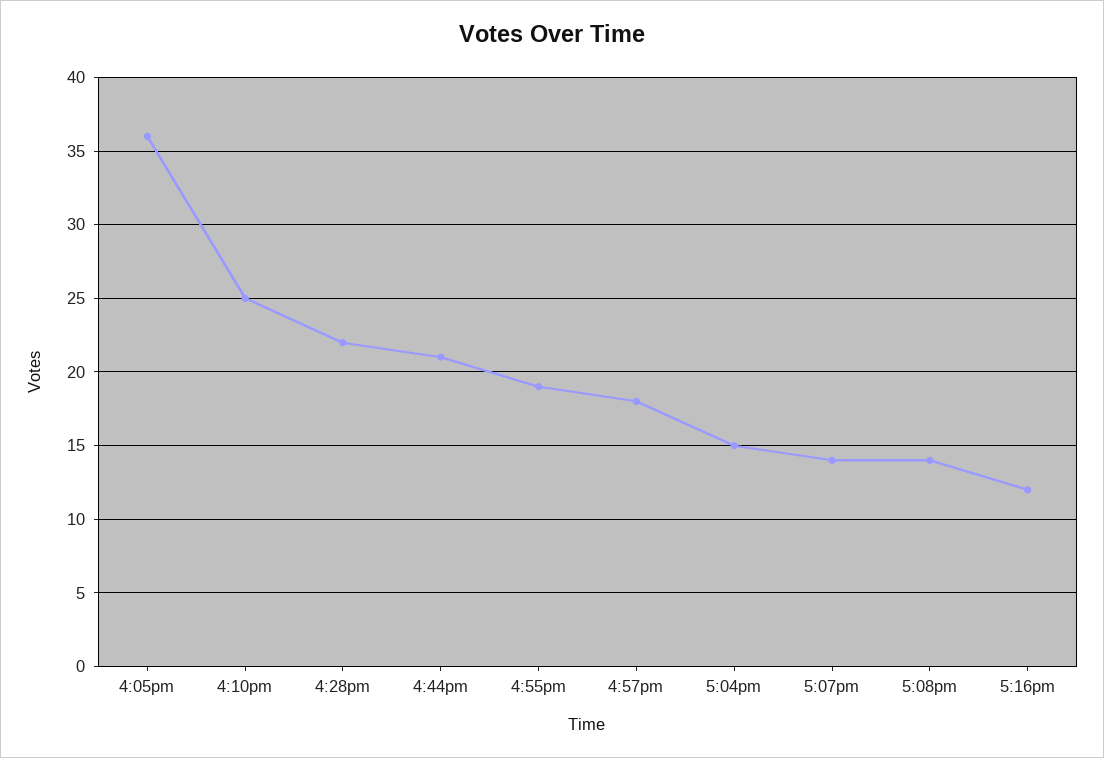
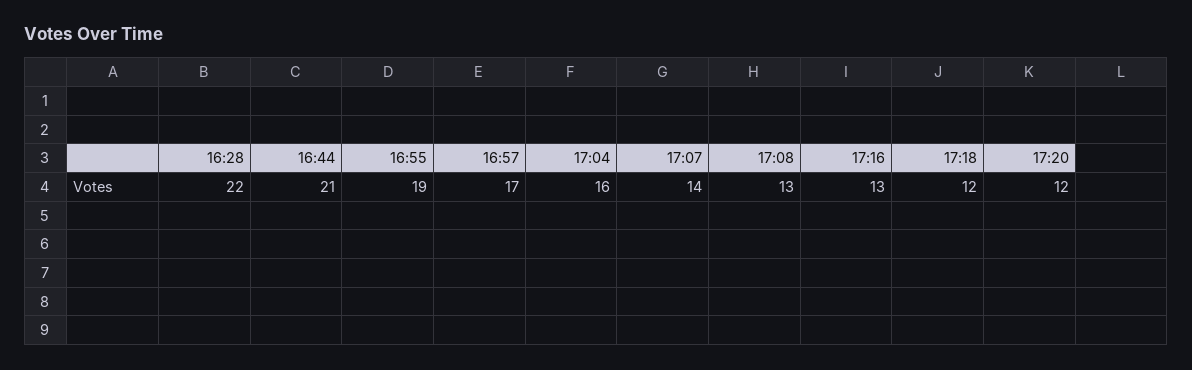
4:05pm: 36 -> none
4:10pm: 25 -> none
4:57pm: 18 -> 17
5:04pm: 15 -> 16
5:08pm: 14 -> 13
5:16pm: 12 -> 13
17:18: none -> 12
17:20: none -> 12

